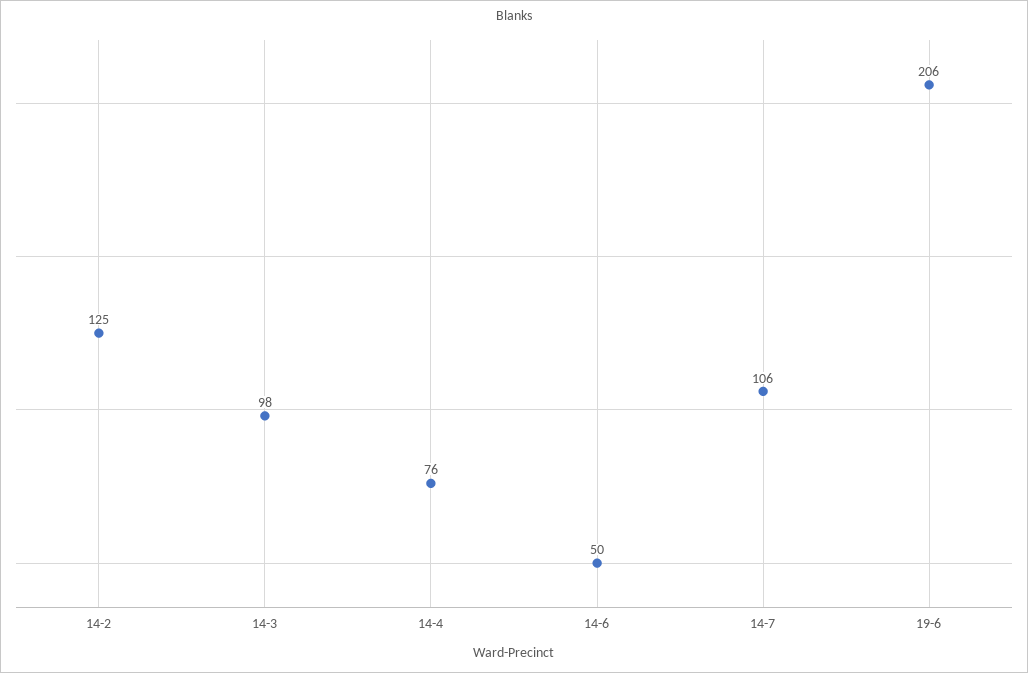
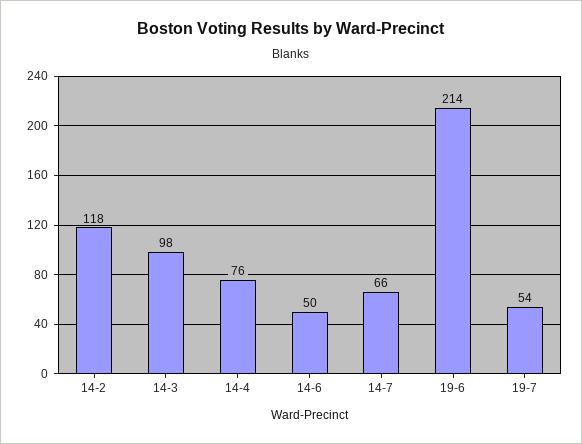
14-2: 125 -> 118
14-7: 106 -> 66
19-6: 206 -> 214
19-7: none -> 54

